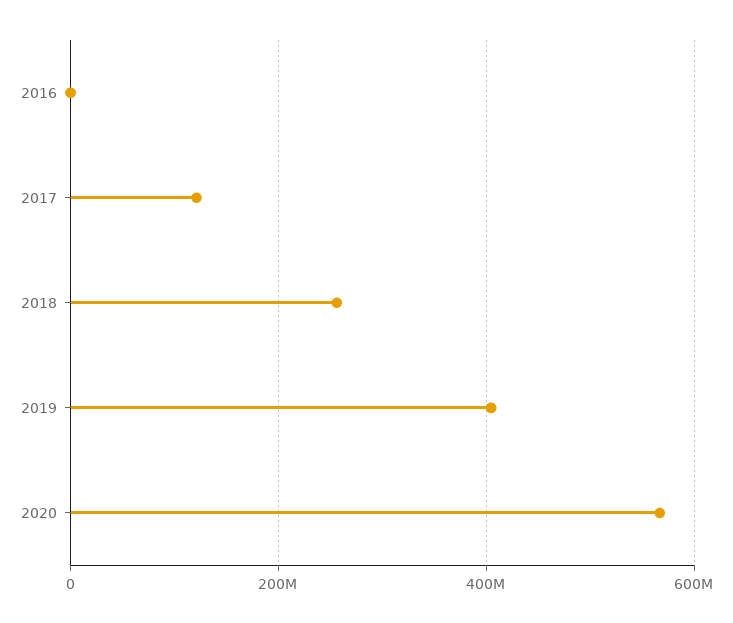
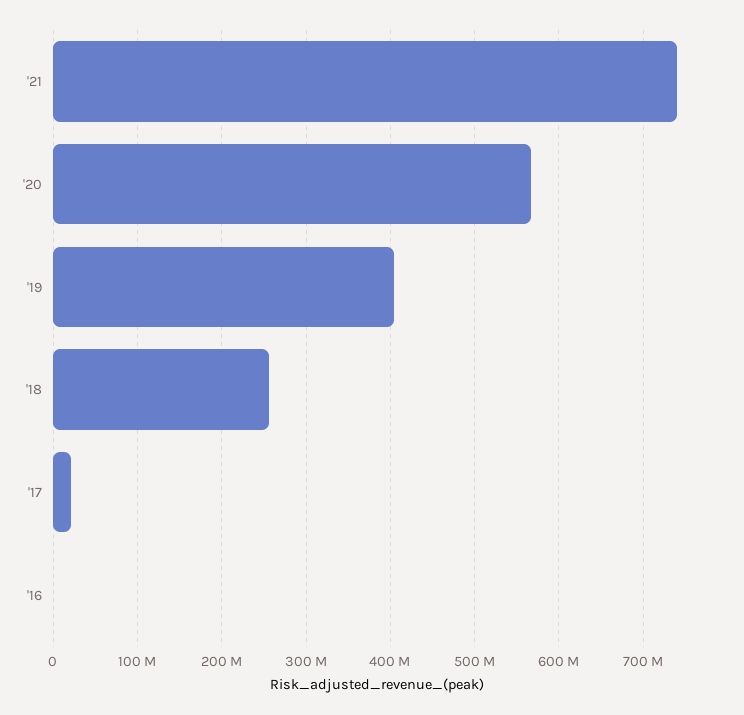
2017: 120000000 -> 20000000
'21: none -> 740000000

